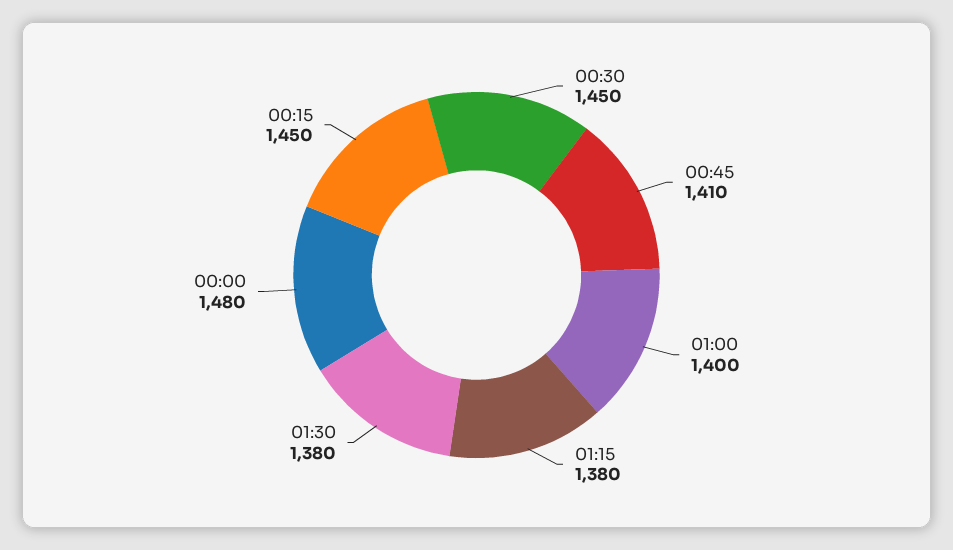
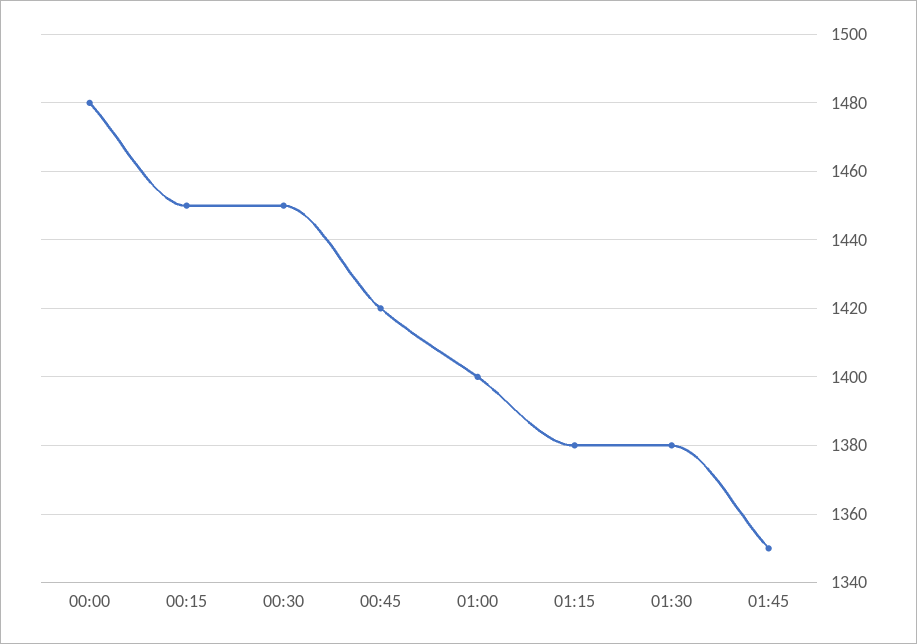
00:45: 1410 -> 1420
01:45: none -> 1350

